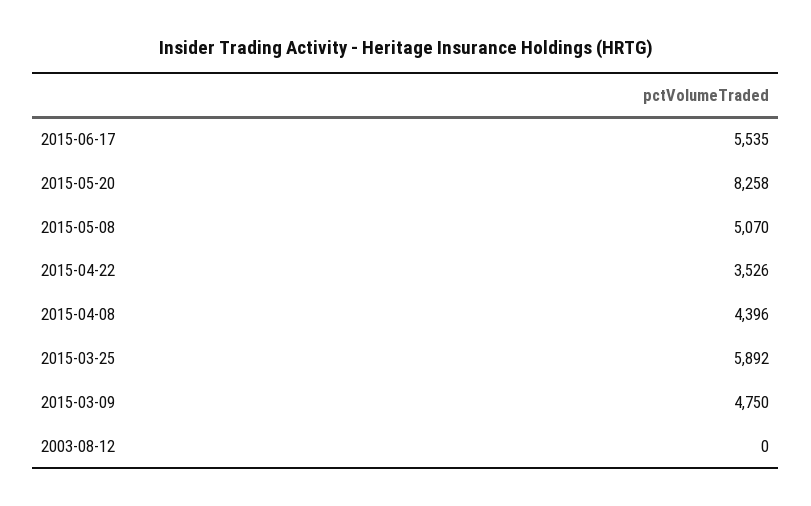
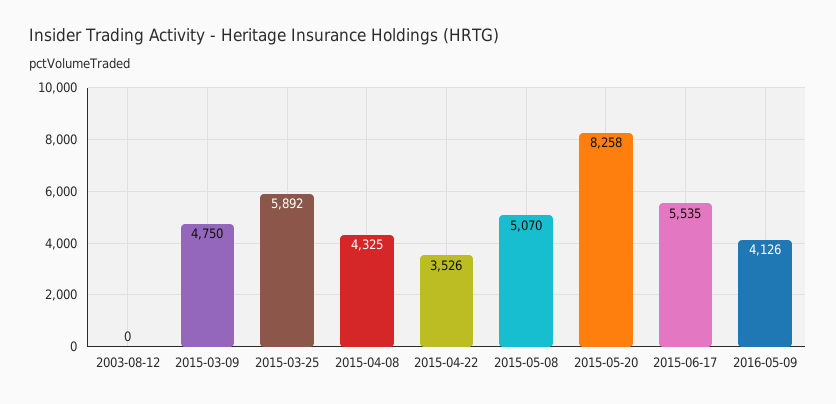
2015-04-08: 4396 -> 4325
2016-05-09: none -> 4126

